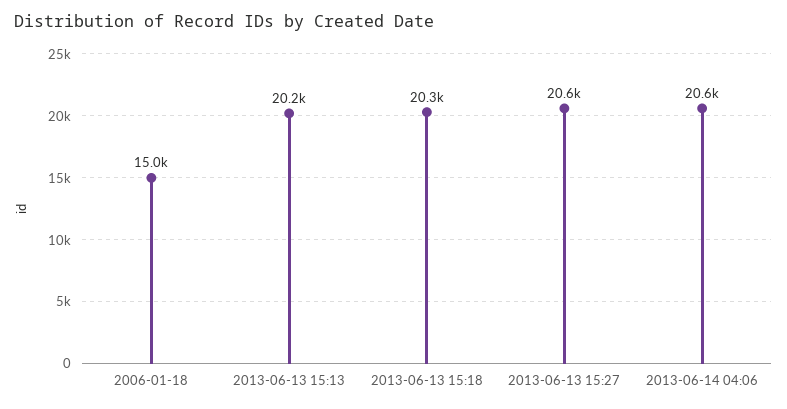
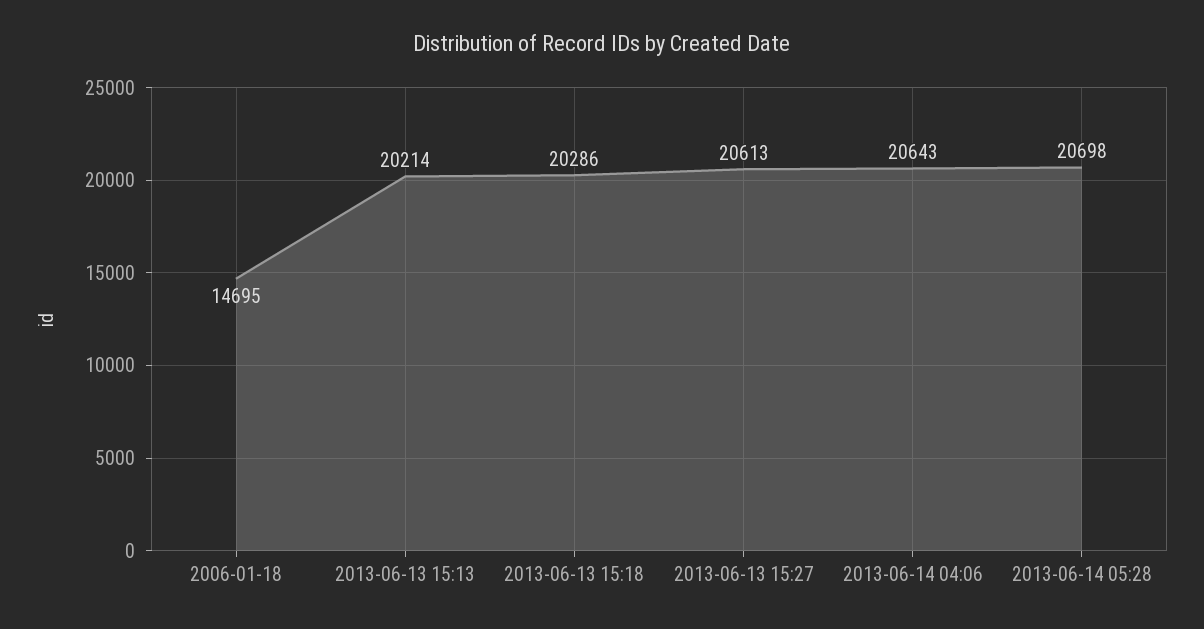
2006-01-18: 15000 -> 14695
2013-06-14 05:28: none -> 20698

